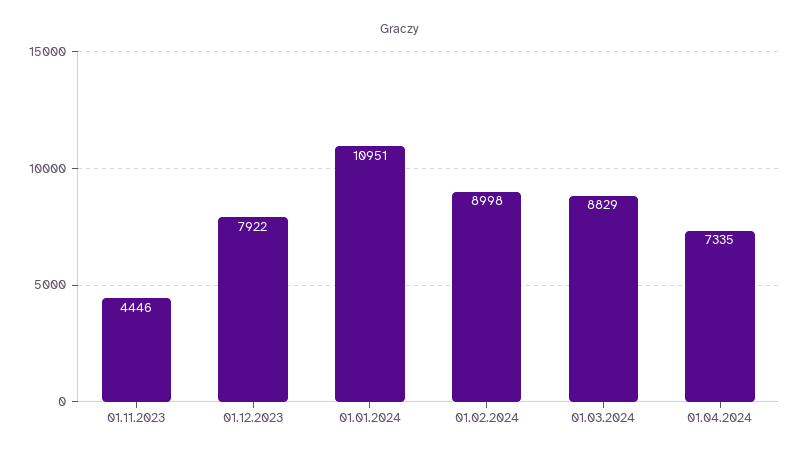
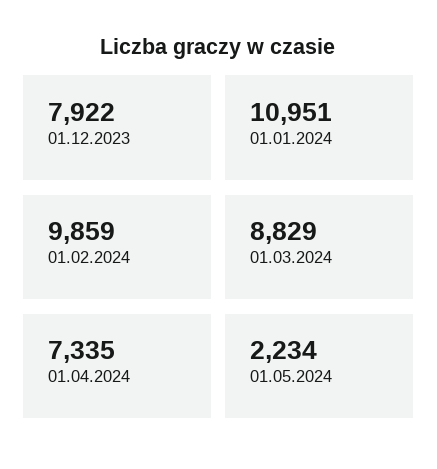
01.11.2023: 4446 -> none
01.02.2024: 8998 -> 9859
01.05.2024: none -> 2234

